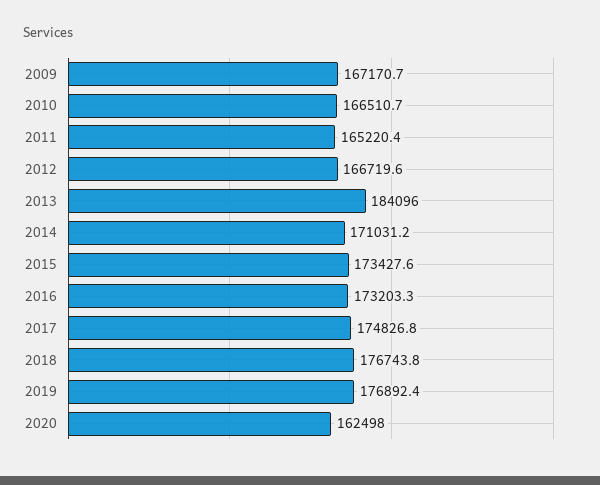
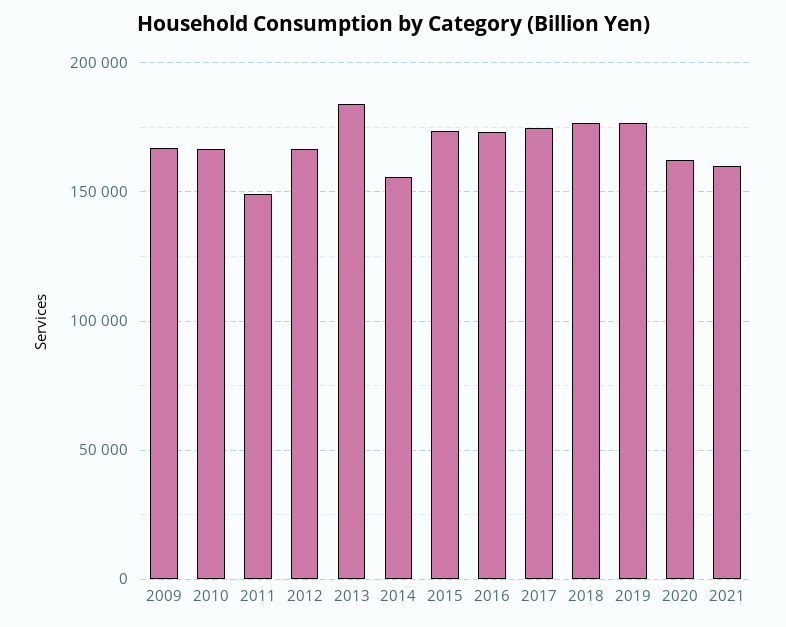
2011: 165220.4 -> 150000
2014: 171031.2 -> 155000
2021: none -> 160000

